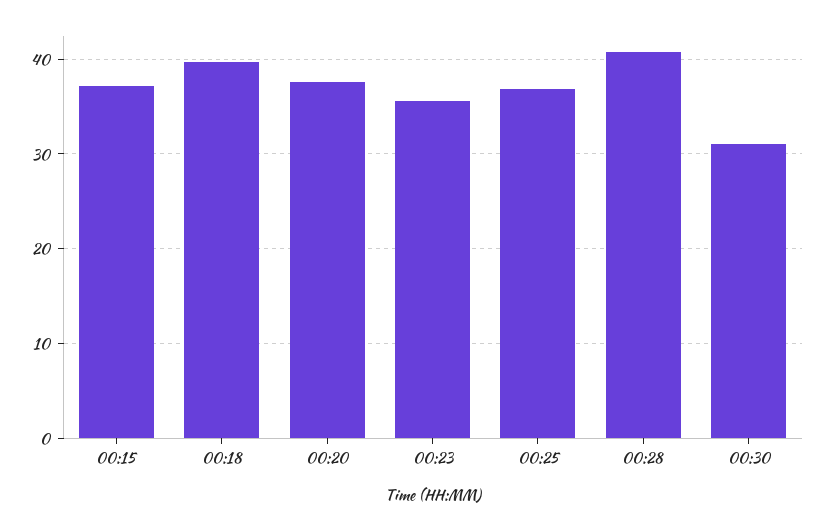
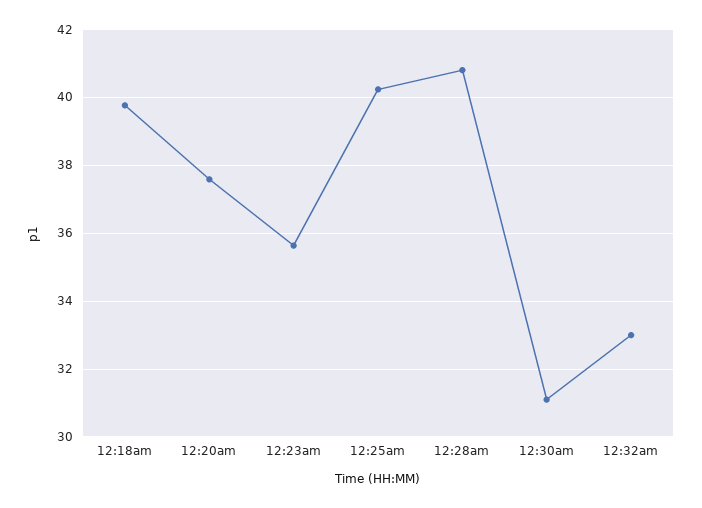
00:15: 37 -> none
00:25: 37 -> 40.2
12:32am: none -> 33

